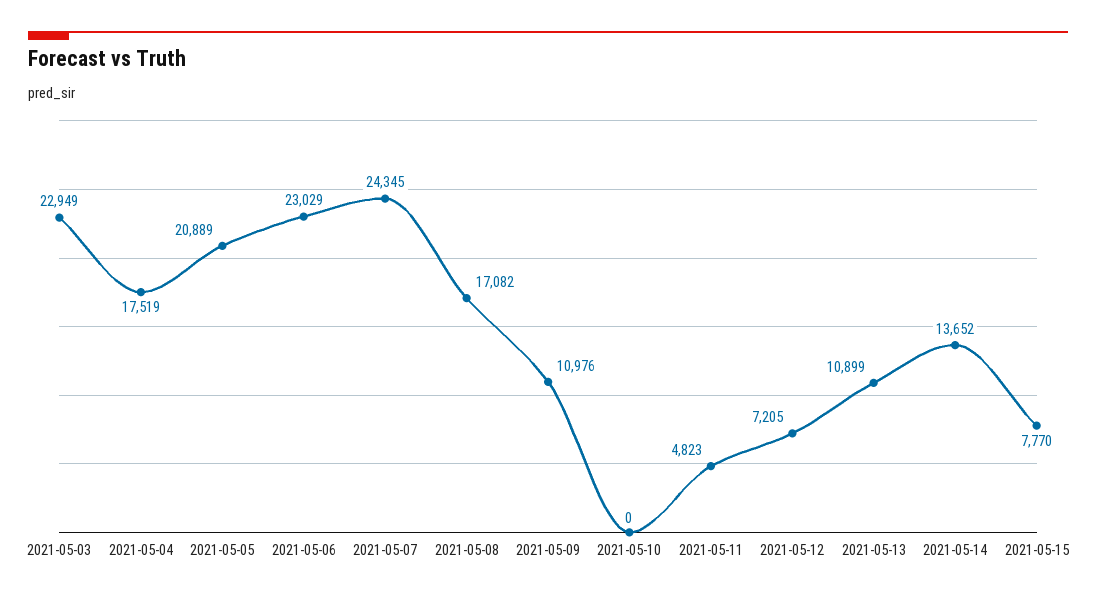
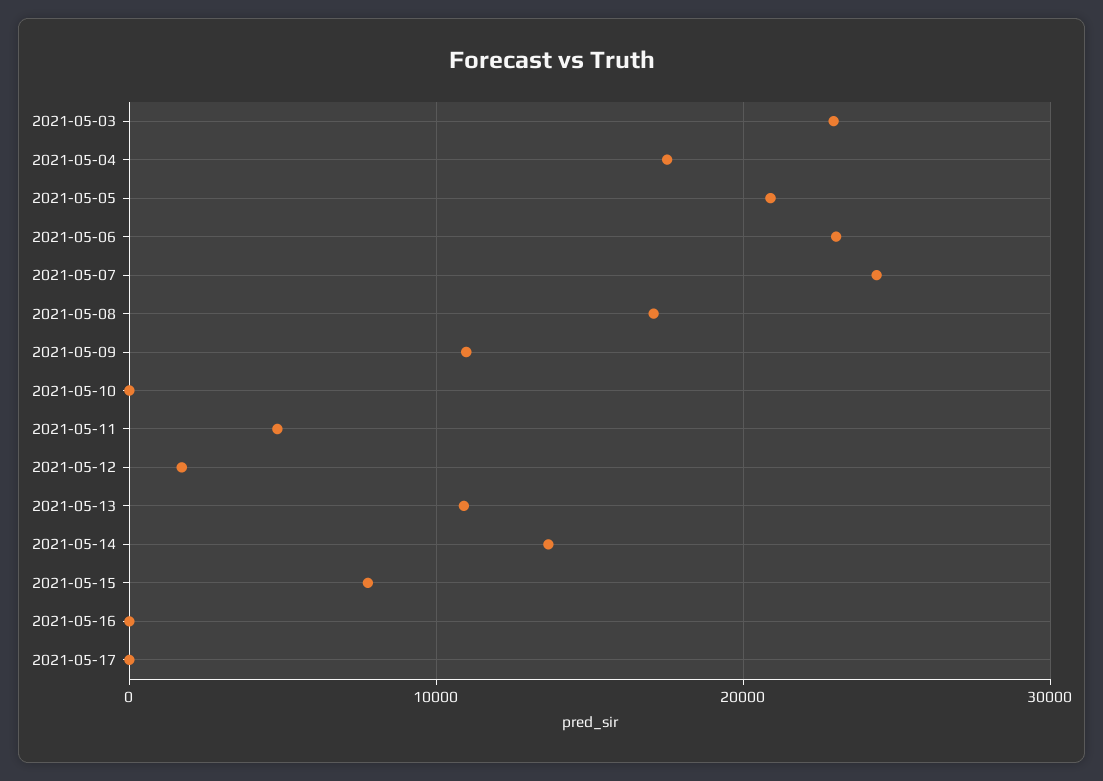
2021-05-12: 7205 -> 2000
2021-05-16: none -> 0
2021-05-17: none -> 0

